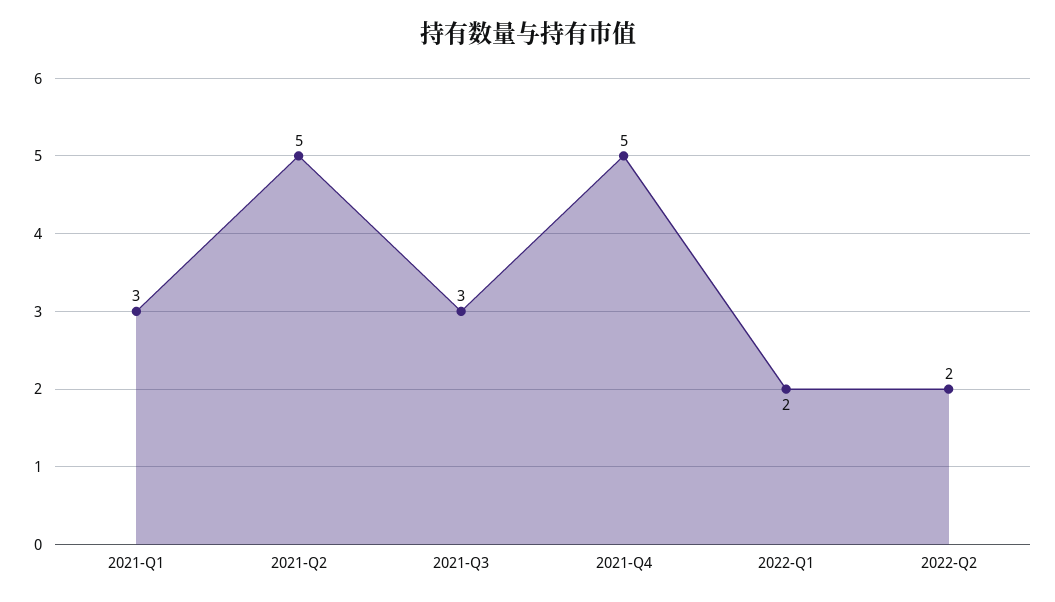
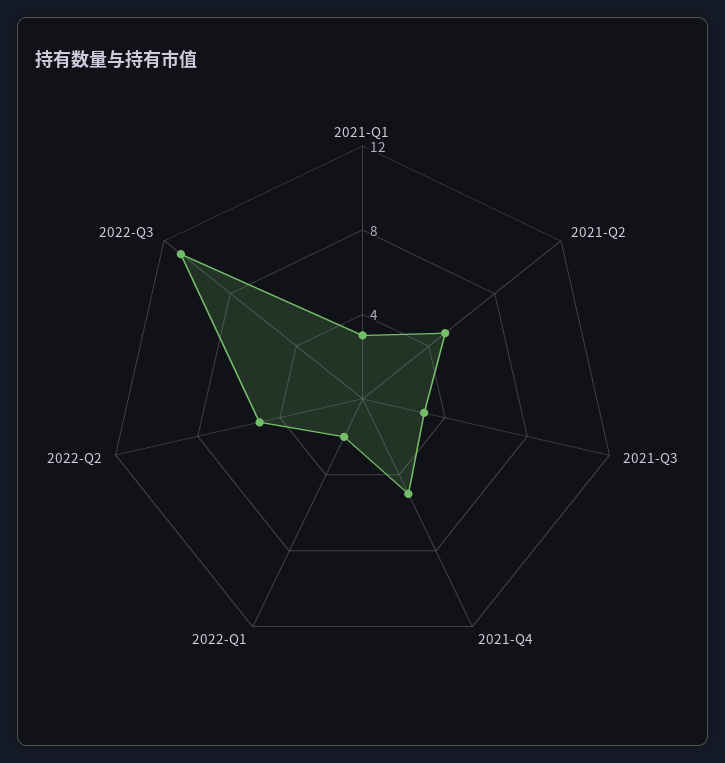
2022-Q2: 2 -> 5
2022-Q3: none -> 11

